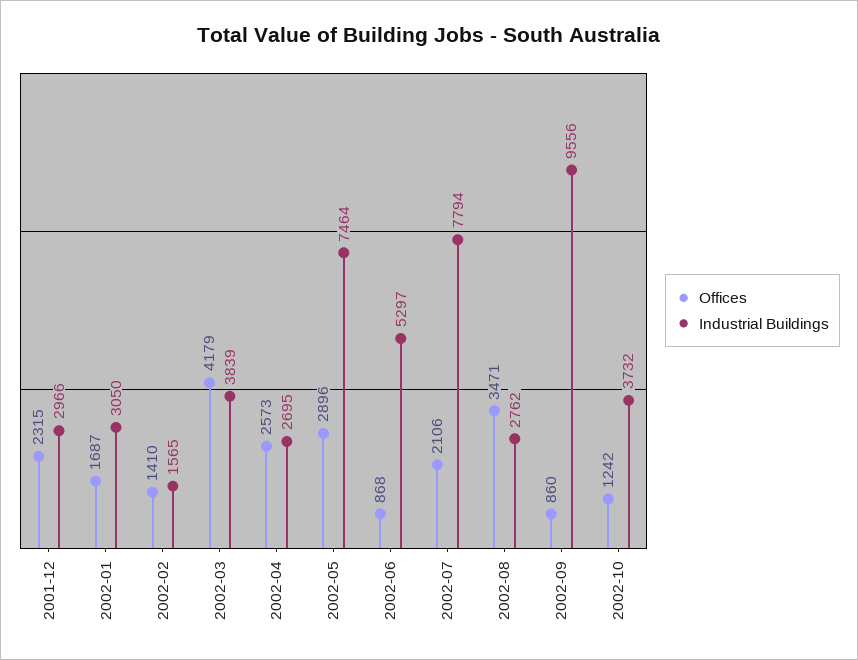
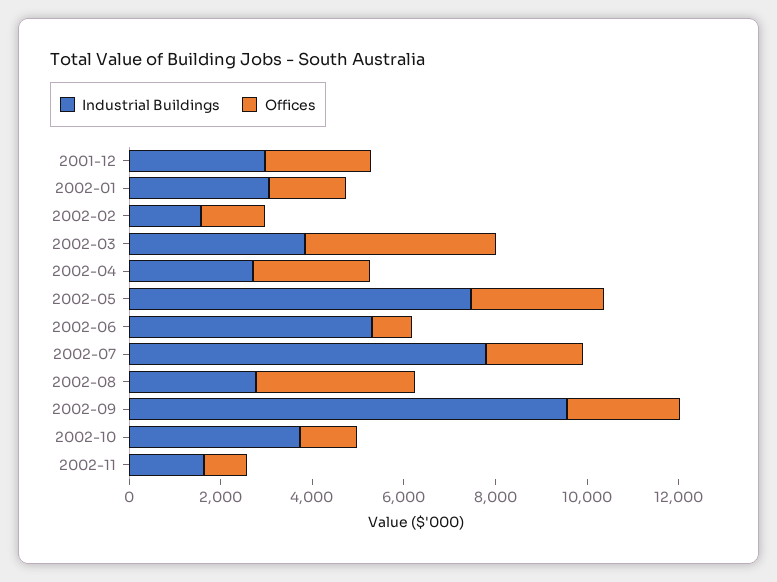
Offices, 2002-09: 860 -> 2500
Industrial Buildings, 2002-11: none -> 1500
Offices, 2002-11: none -> 1000

